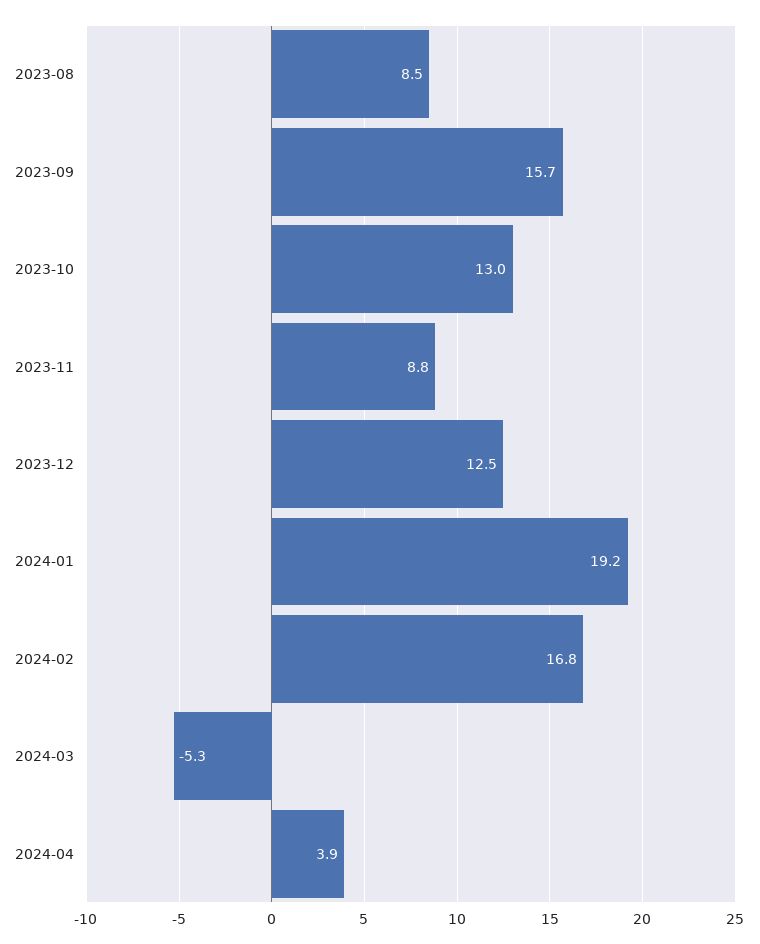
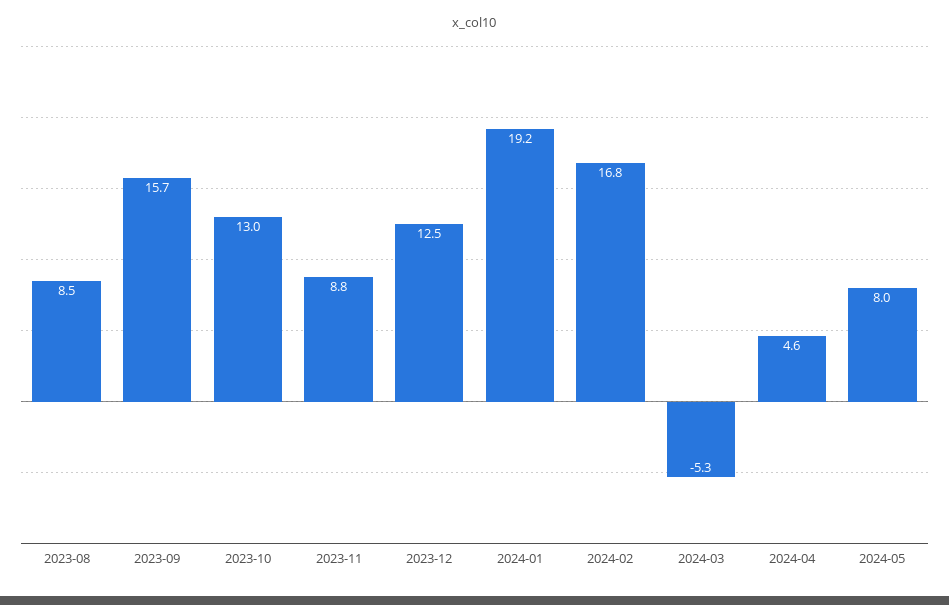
2024-04: 3.9 -> 4.6
2024-05: none -> 8

